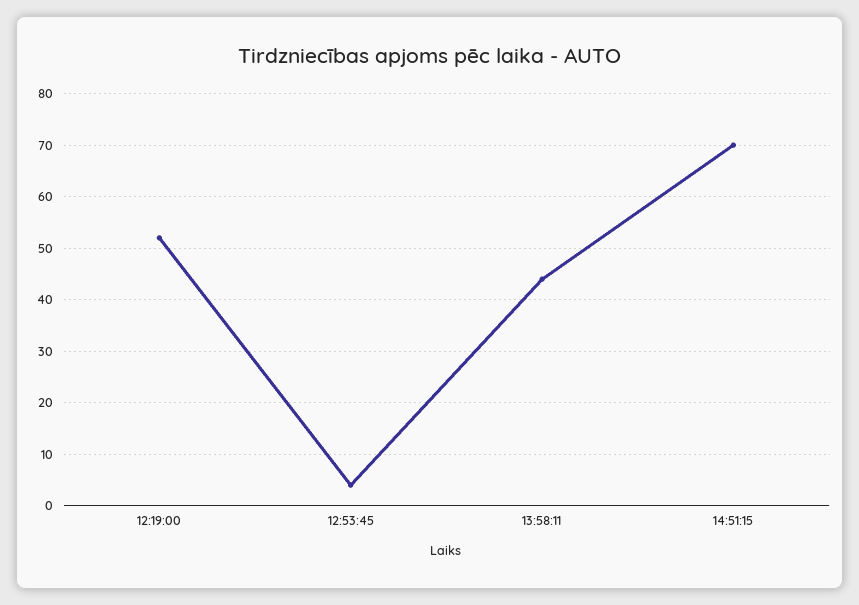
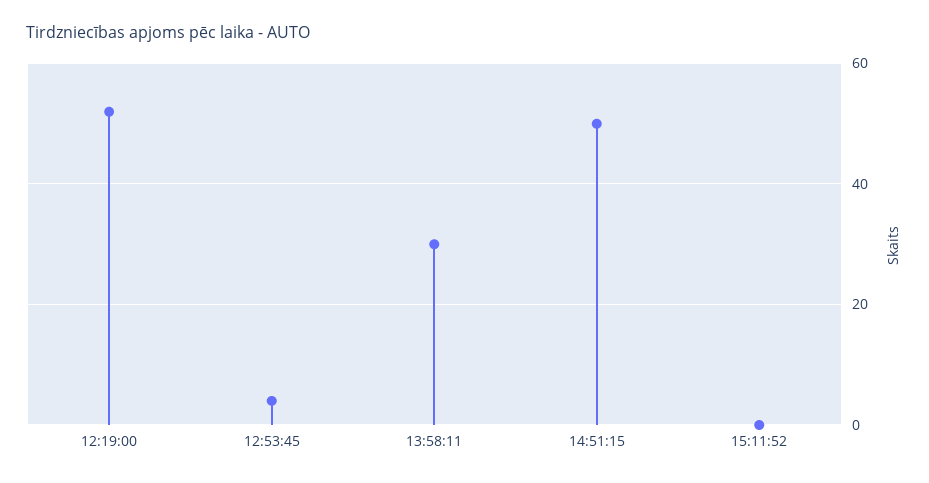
13:58:11: 45 -> 30
14:51:15: 70 -> 50
15:11:52: none -> 0

